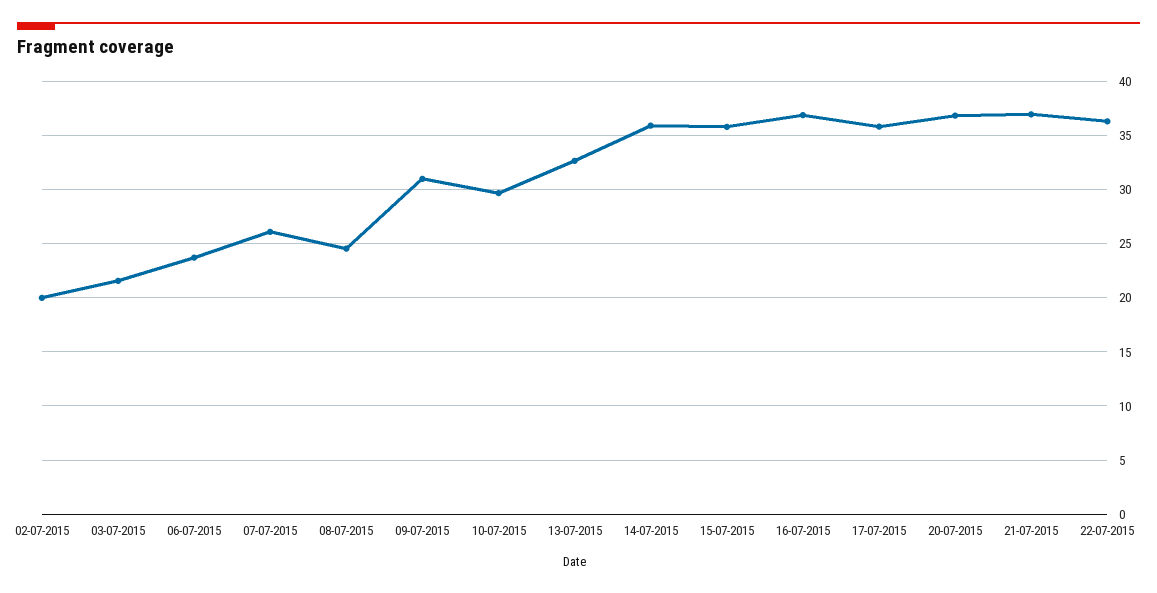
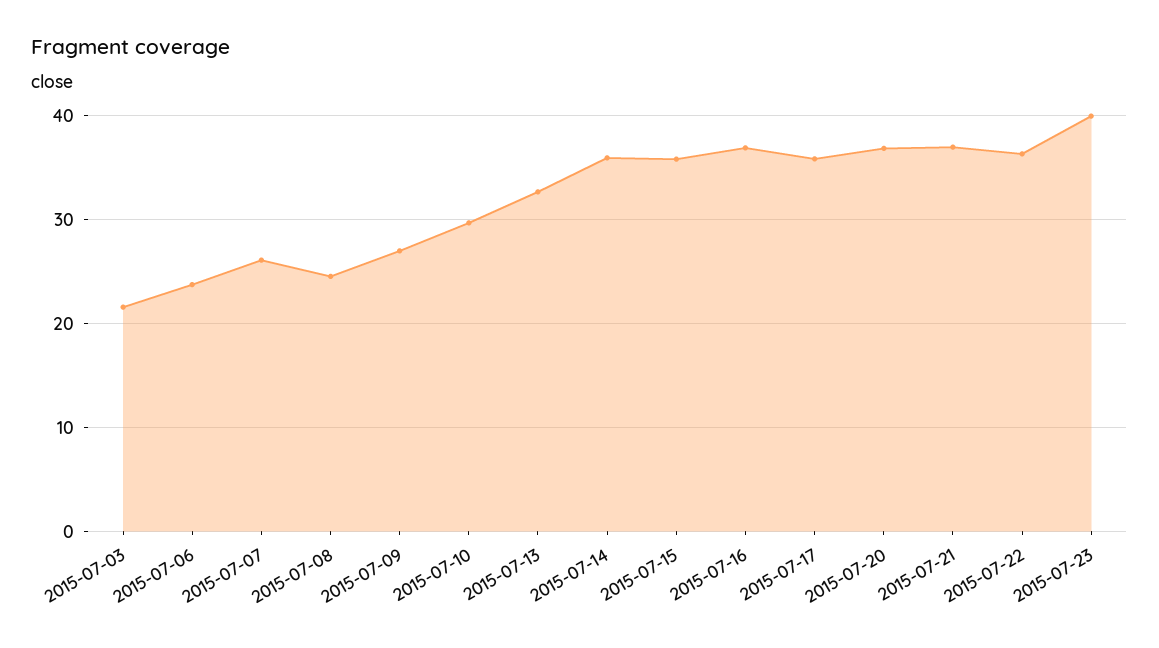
02-07-2015: 20 -> none
09-07-2015: 31 -> 27
2015-07-23: none -> 40

